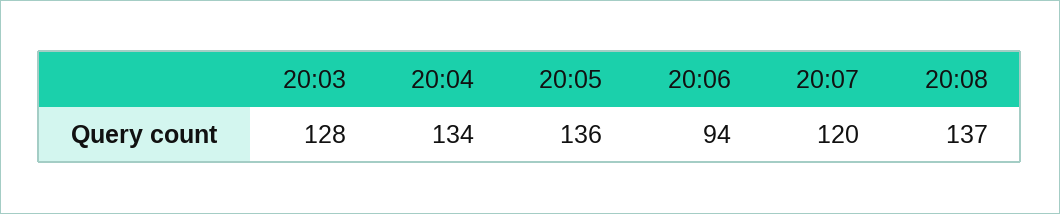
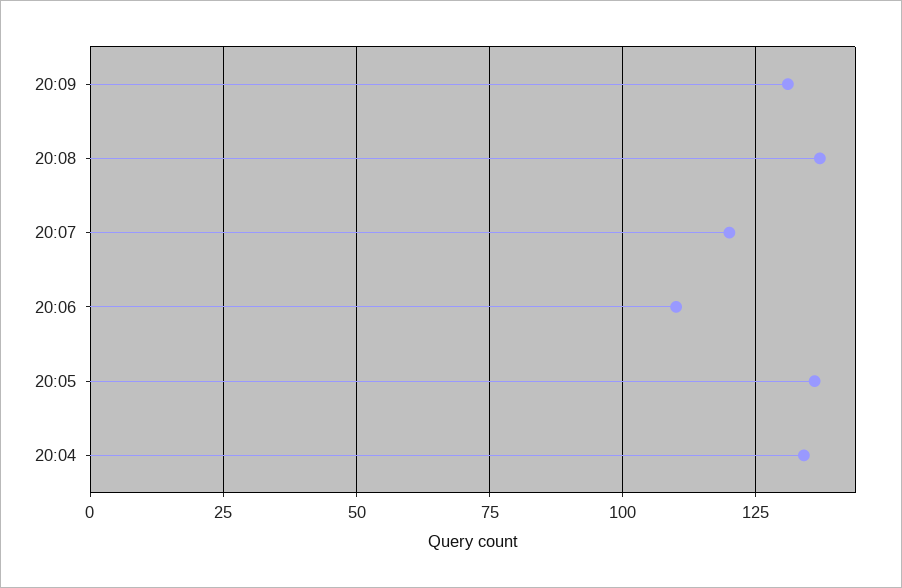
20:03: 128 -> none
20:06: 94 -> 110
20:09: none -> 130

